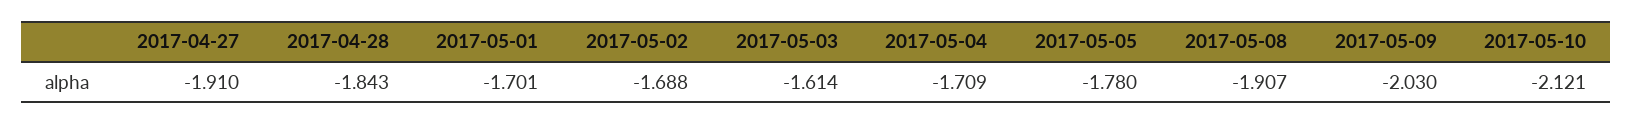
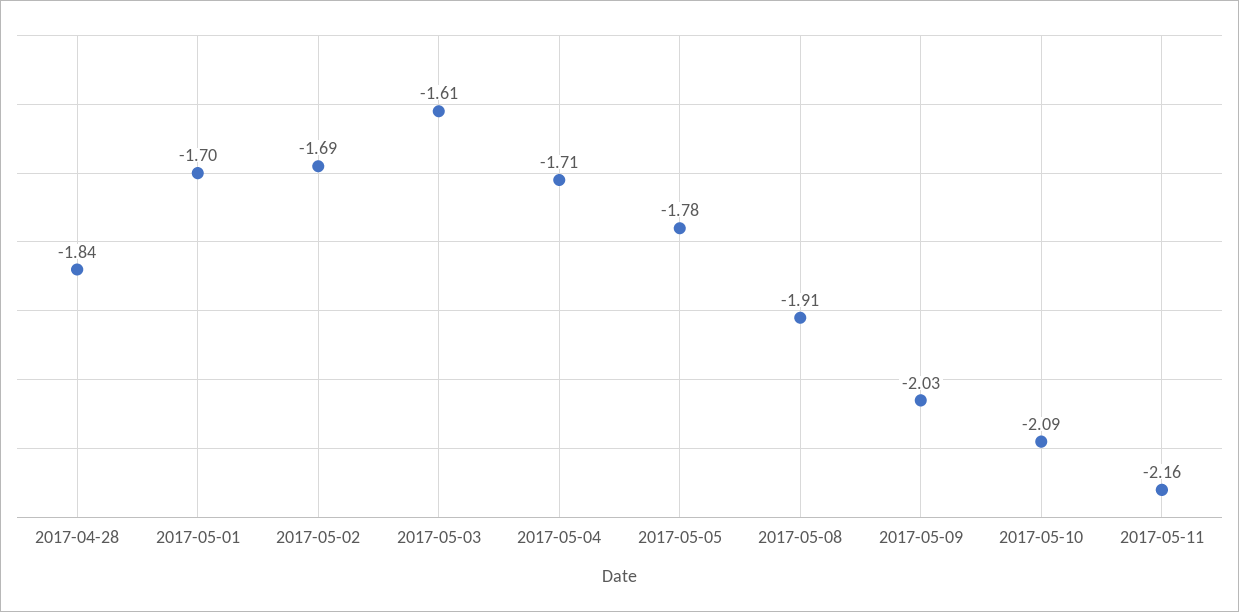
2017-04-27: -1.91 -> none
2017-05-10: -2.121 -> -2.09
2017-05-11: none -> -2.16

